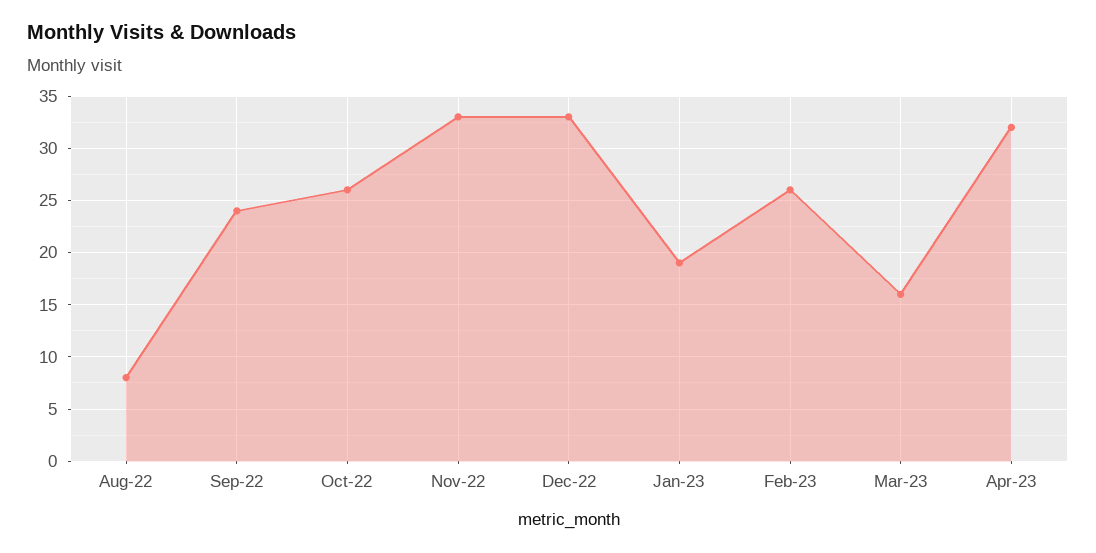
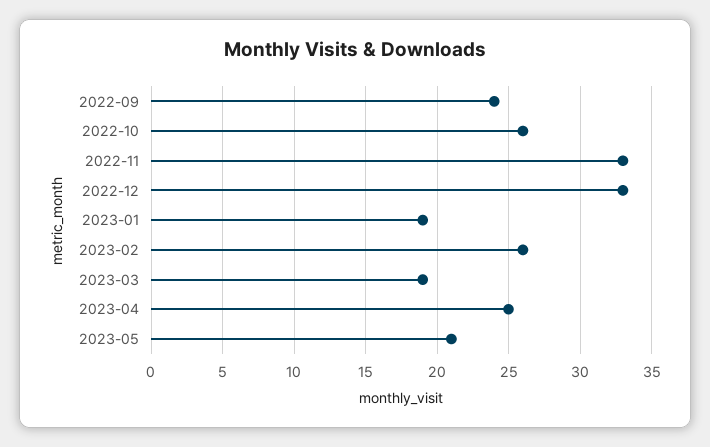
Aug-22: 8 -> none
Mar-23: 16 -> 19
Apr-23: 32 -> 25
2023-05: none -> 21

